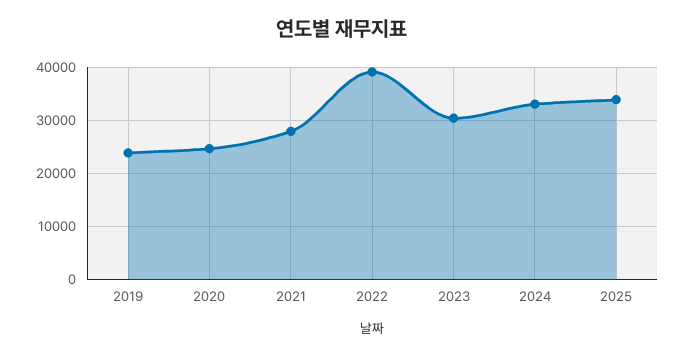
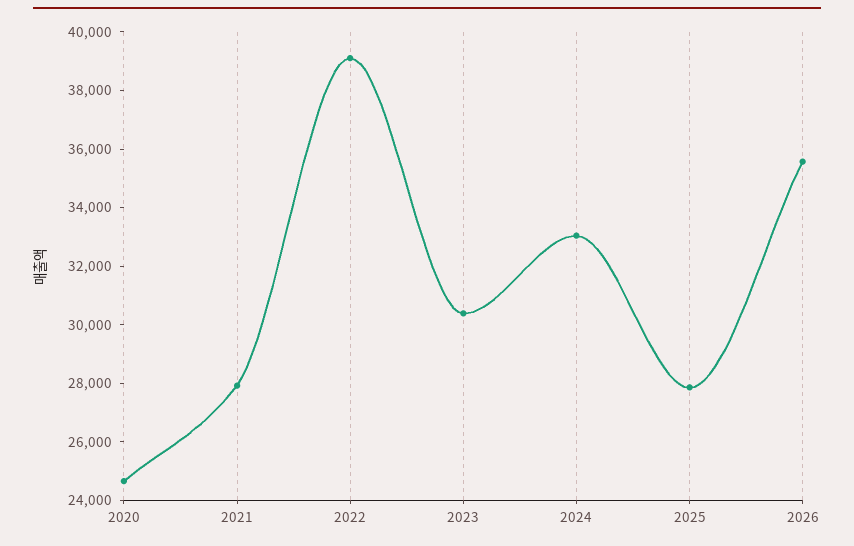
2019: 24000 -> none
2025: 34000 -> 28000
2026: none -> 35500

